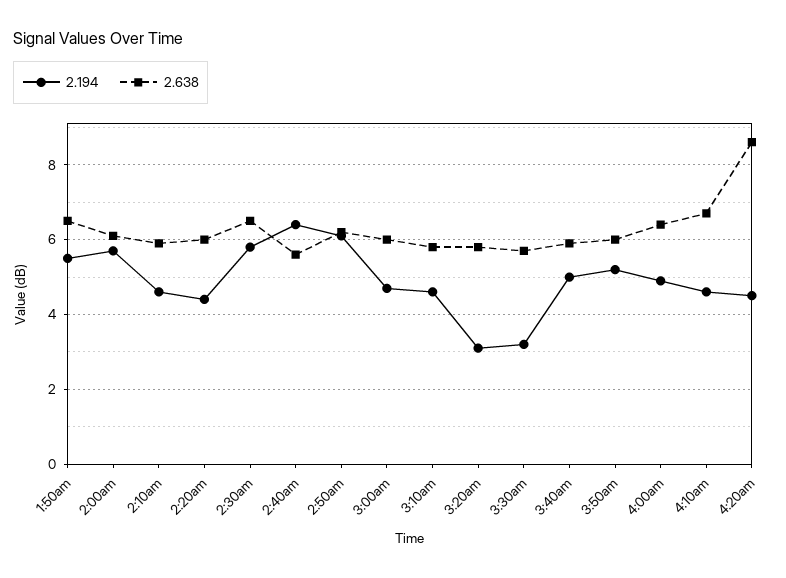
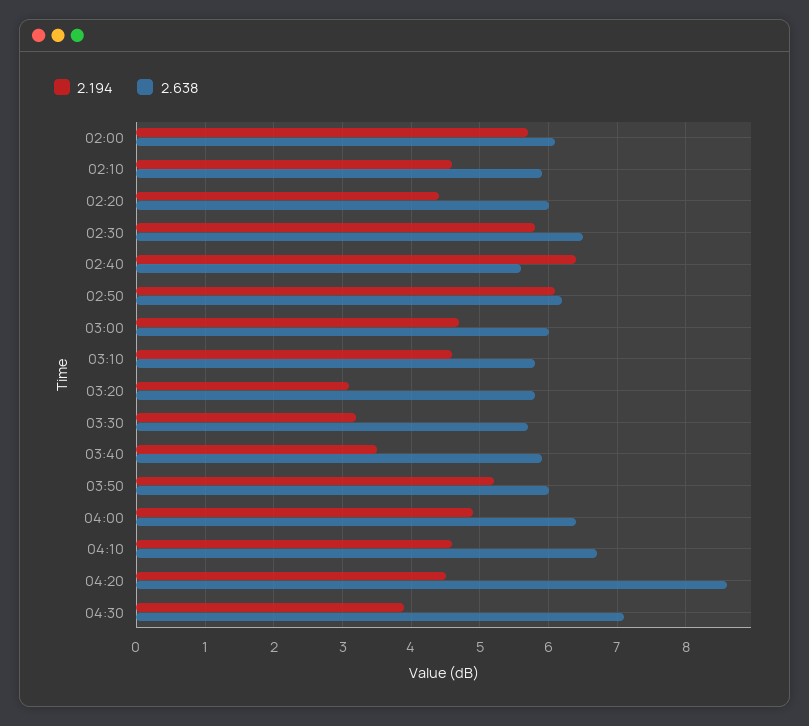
2.194, 1:50am: 5.5 -> none
2.638, 1:50am: 6.5 -> none
2.194, 3:40am: 5 -> 3.5
2.194, 04:30: none -> 3.9
2.638, 04:30: none -> 7.1

